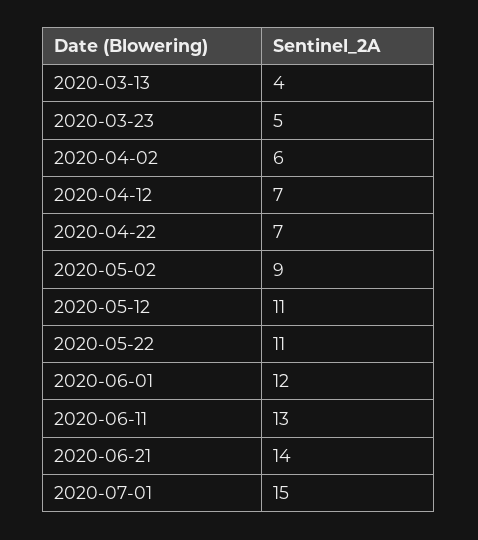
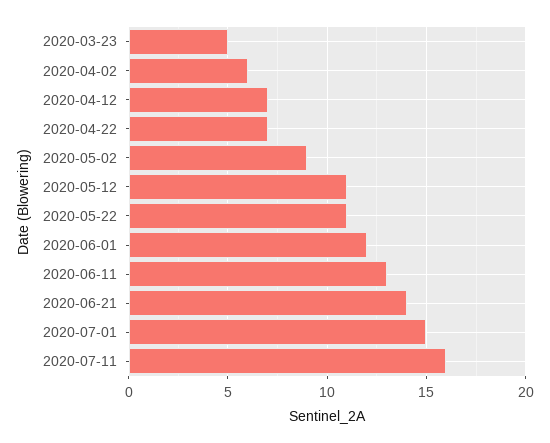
2020-03-13: 4 -> none
2020-07-11: none -> 16

